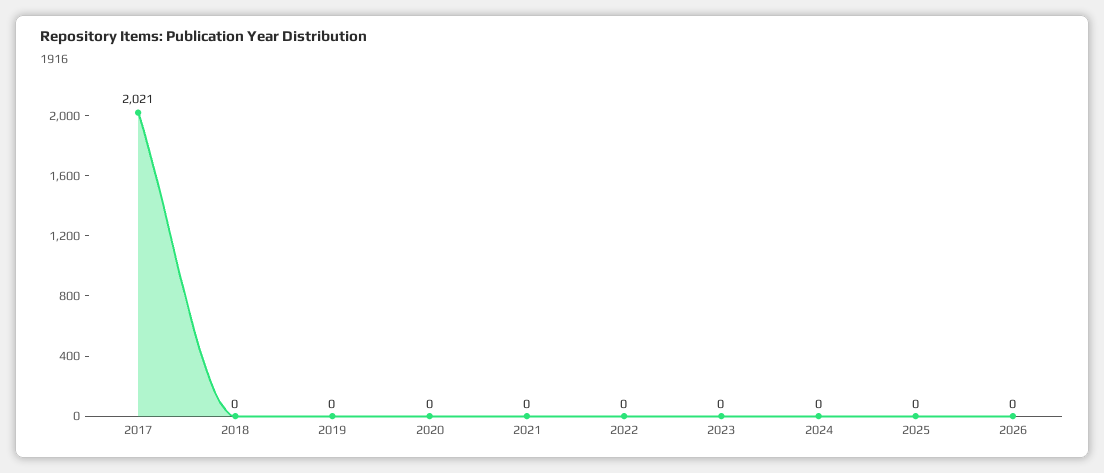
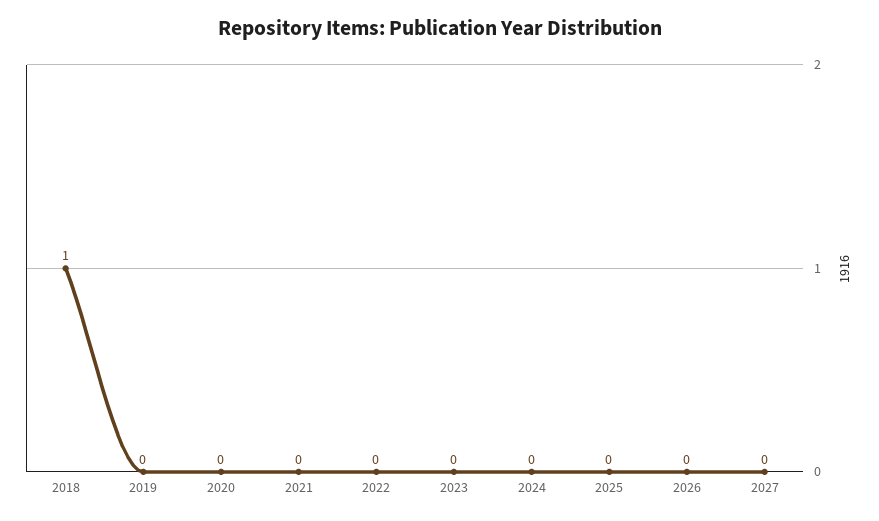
2017: 2021 -> none
2018: 0 -> 1
2027: none -> 0

